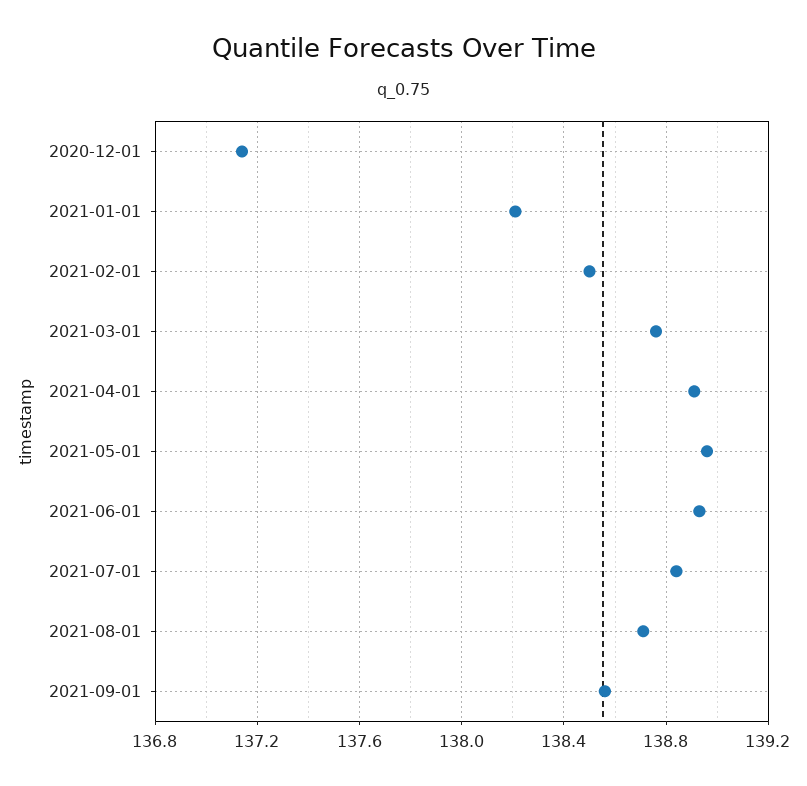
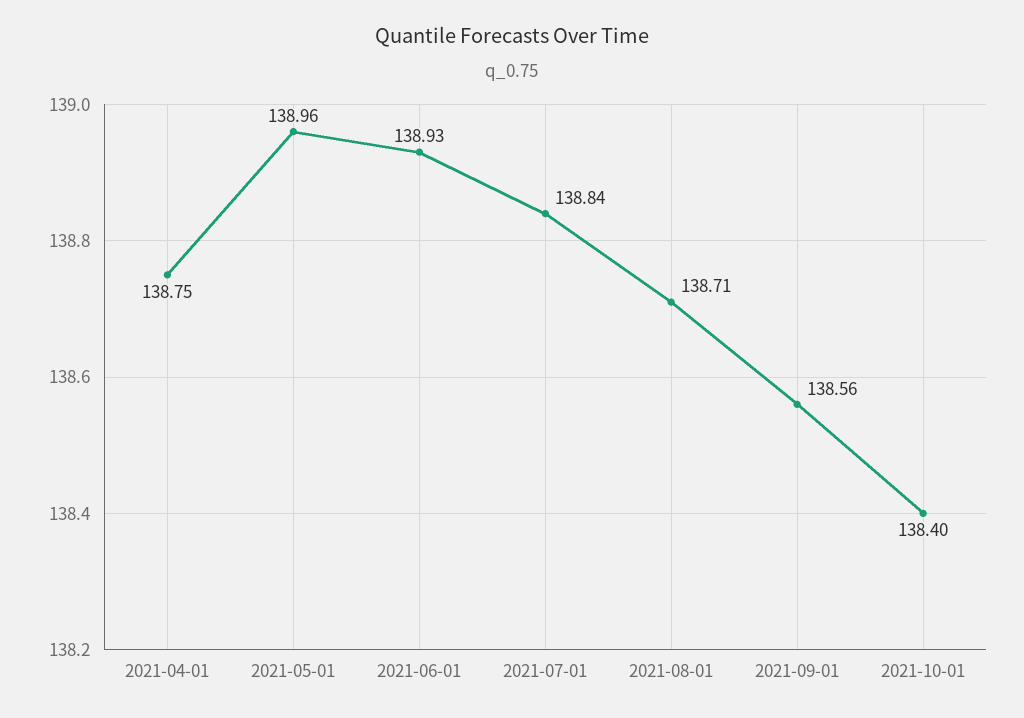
2020-12-01: 137.15 -> none
2021-01-01: 138.2 -> none
2021-02-01: 138.5 -> none
2021-03-01: 138.75 -> none
2021-04-01: 138.9 -> 138.75
2021-10-01: none -> 138.4

